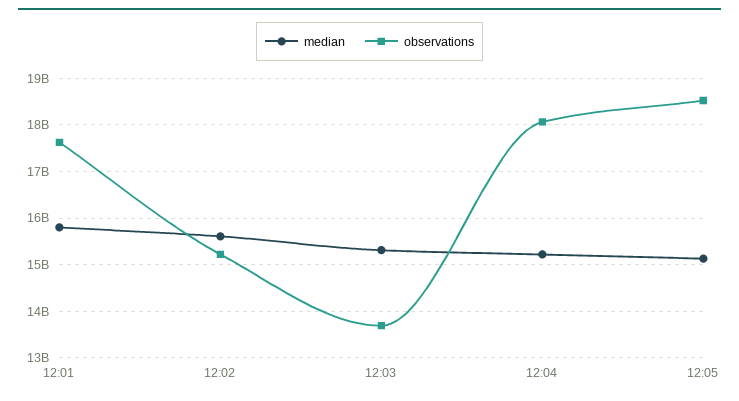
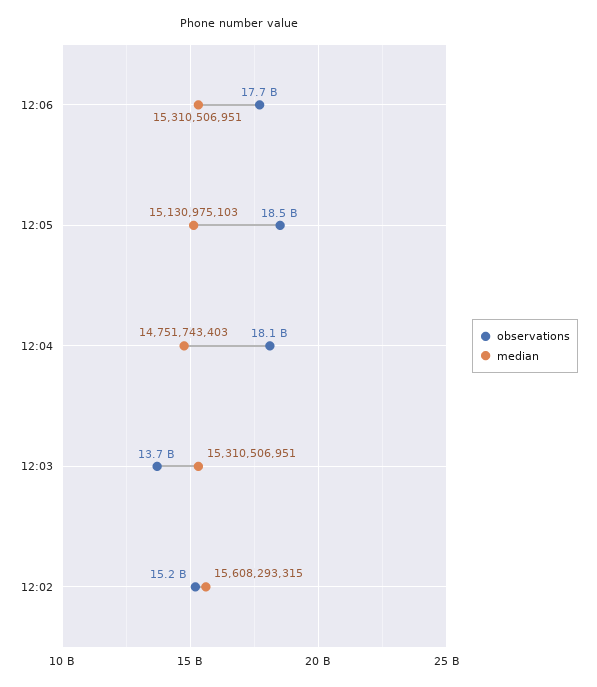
median, 12:01: 15800000000 -> none
observations, 12:01: 17600000000 -> none
median, 12:04: 15200000000 -> 14751743403
observations, 12:06: none -> 17700000000
median, 12:06: none -> 15310506951

